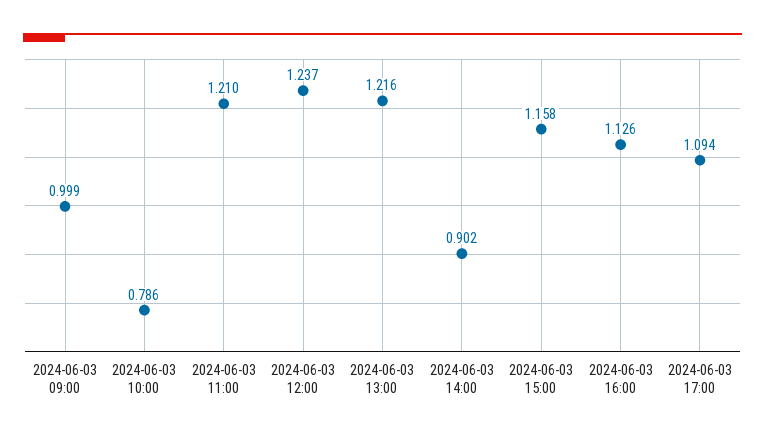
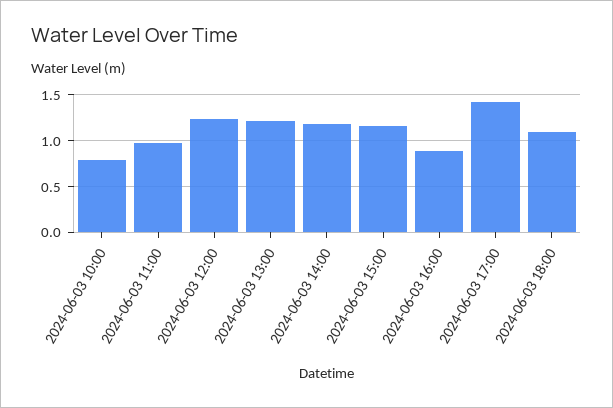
2024-06-03 09:00: 0.999 -> none
2024-06-03 11:00: 1.21 -> 1
2024-06-03 14:00: 0.902 -> 1.2
2024-06-03 16:00: 1.126 -> 0.9
2024-06-03 17:00: 1.094 -> 1.4
2024-06-03 18:00: none -> 1.1

